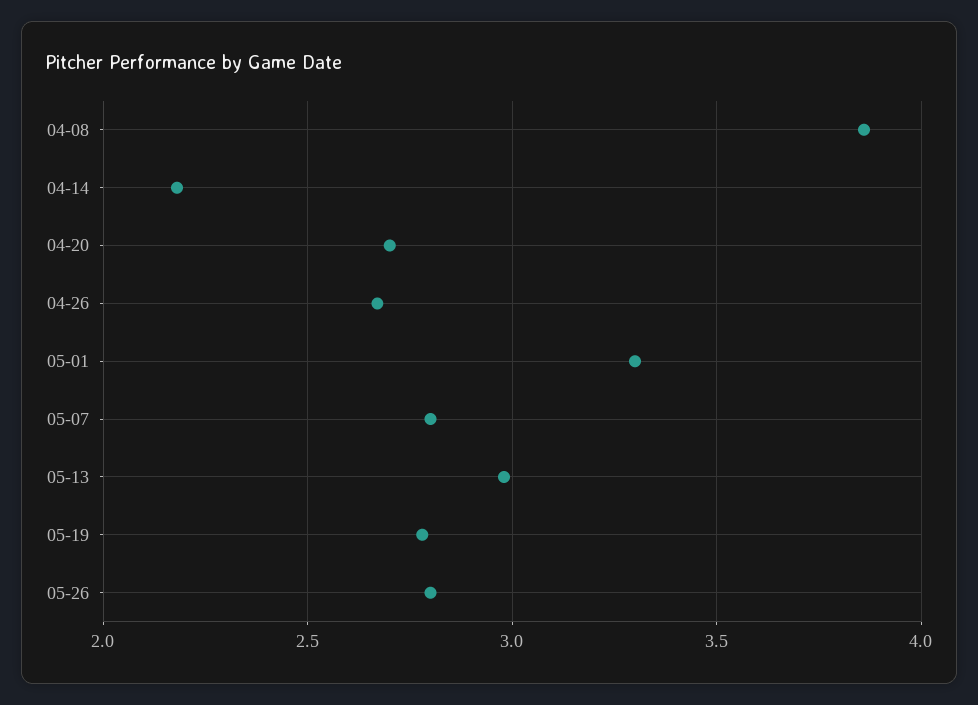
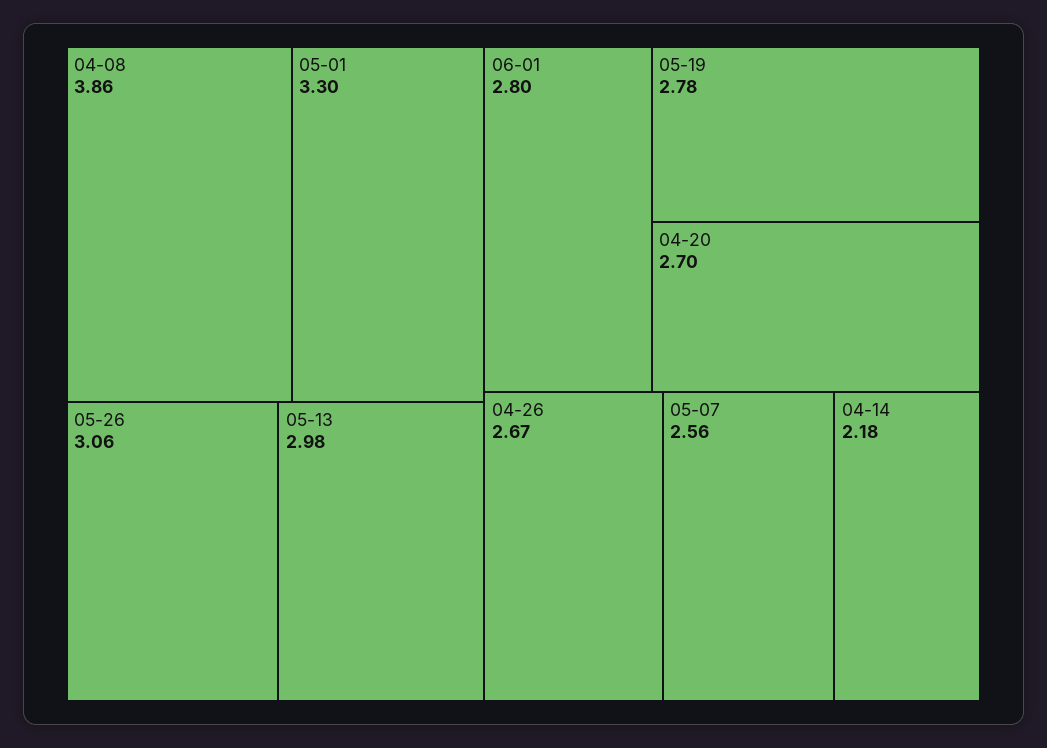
05-07: 2.8 -> 2.56
05-26: 2.8 -> 3.06
06-01: none -> 2.8

